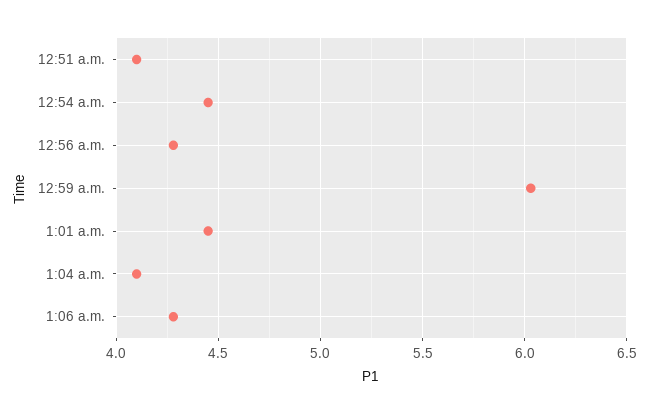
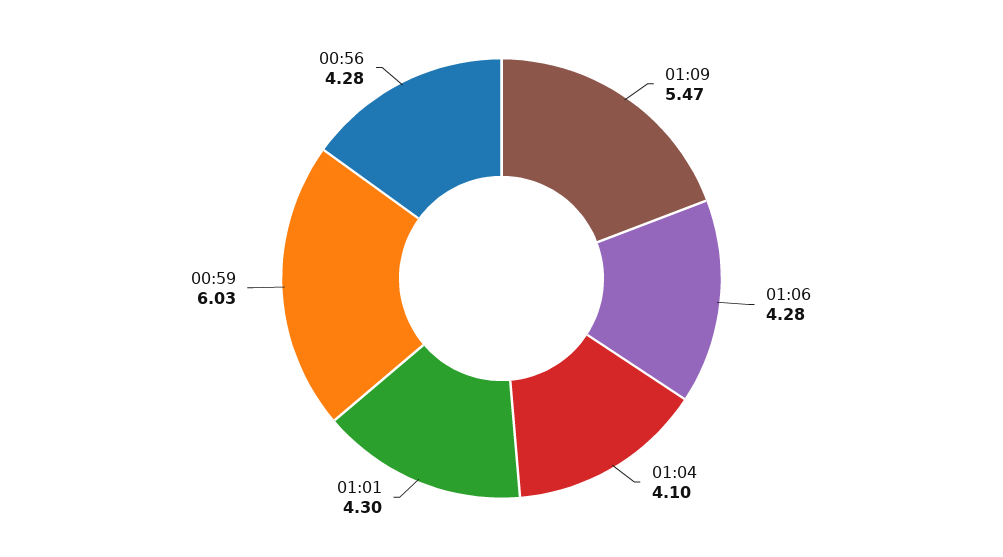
12:51 a.m.: 4.1 -> none
12:54 a.m.: 4.45 -> none
1:01 a.m.: 4.45 -> 4.3
01:09: none -> 5.47

